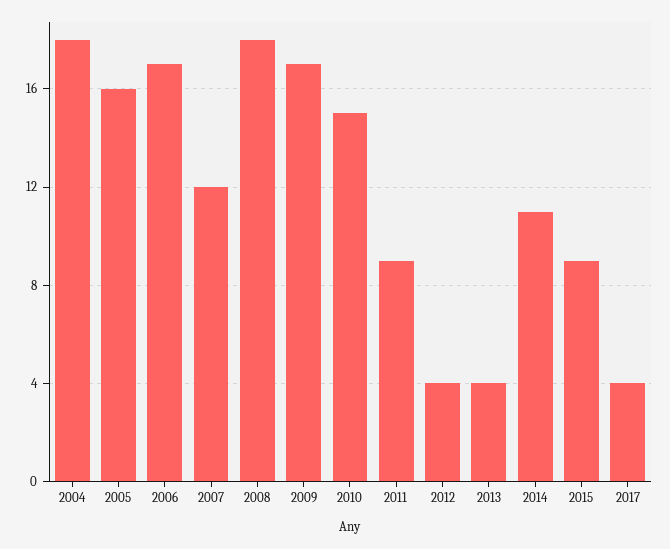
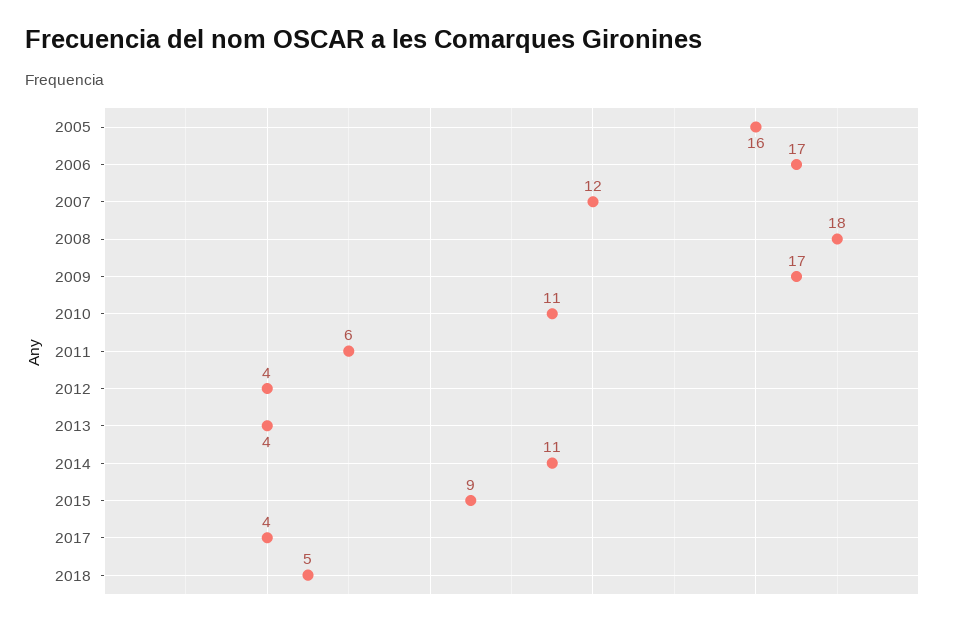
2004: 18 -> none
2010: 15 -> 11
2011: 9 -> 6
2018: none -> 5

